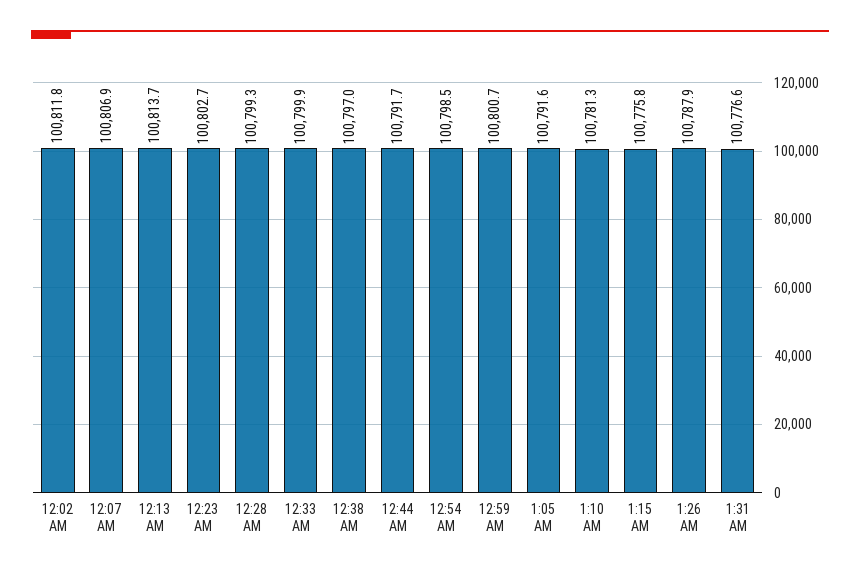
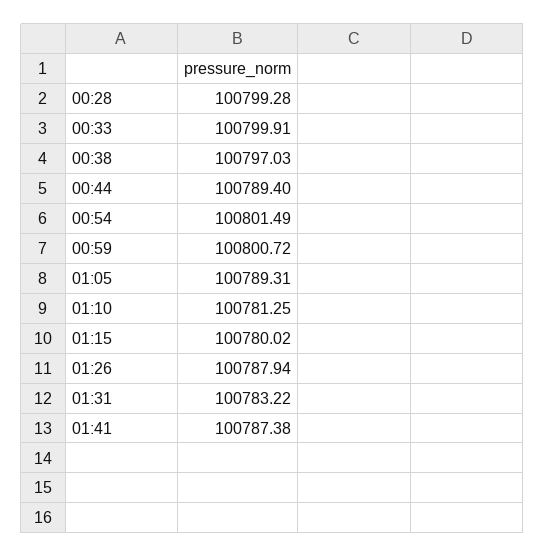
12:02 AM: 100811.8 -> none
12:07 AM: 100806.9 -> none
12:13 AM: 100813.7 -> none
12:23 AM: 100802.7 -> none
12:44 AM: 100791.7 -> 100789.4
12:54 AM: 100798.5 -> 100801.49
1:05 AM: 100791.6 -> 100789.31
1:15 AM: 100775.8 -> 100780.02
1:31 AM: 100776.6 -> 100783.22
01:41: none -> 100787.38

